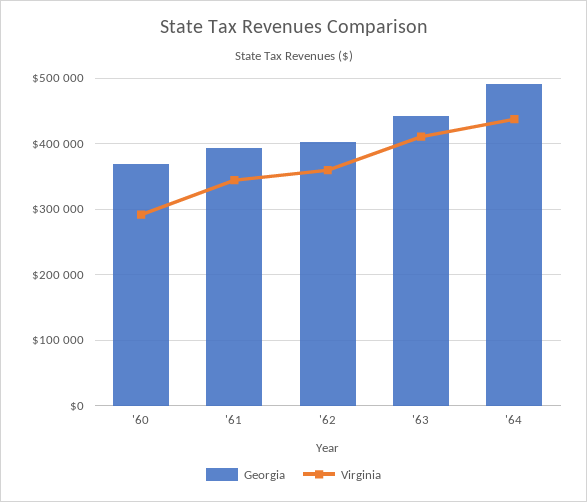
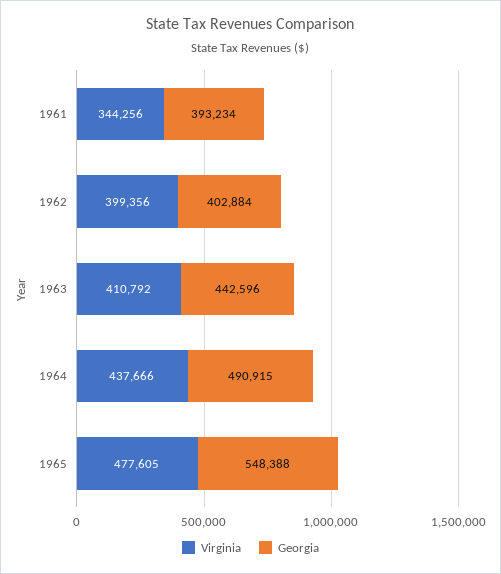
Georgia, '60: 370000 -> none
Virginia, '60: 290000 -> none
Virginia, '62: 360000 -> 399356
Virginia, 1965: none -> 477605
Georgia, 1965: none -> 548388

